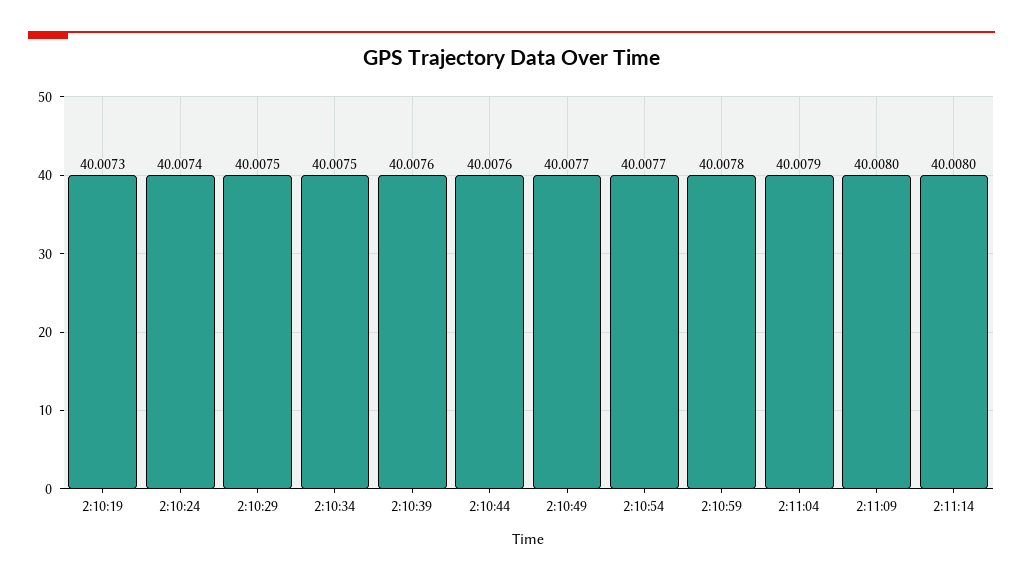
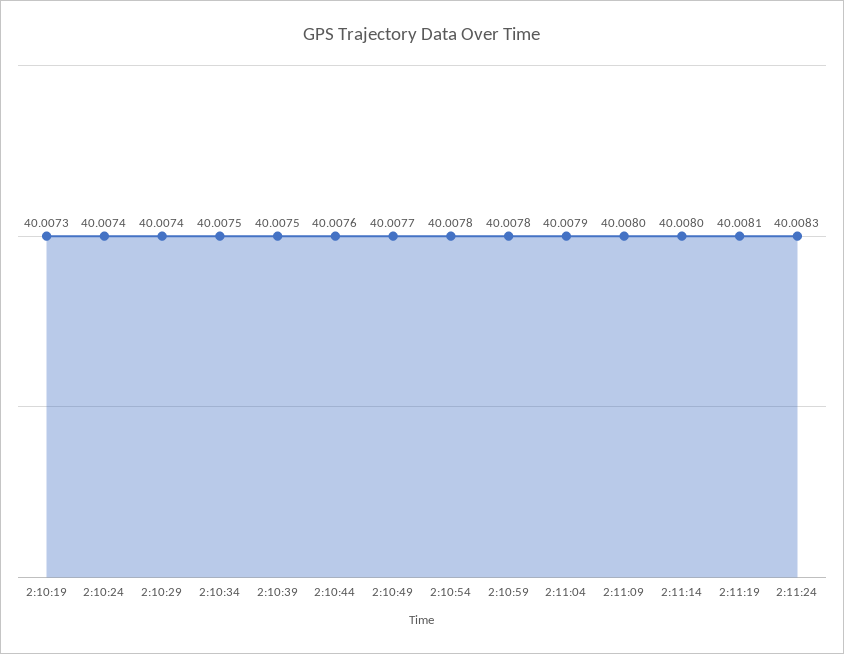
2:10:29: 40.0075 -> 40.0074
2:10:39: 40.0076 -> 40.0075
2:10:54: 40.0077 -> 40.0078
2:11:19: none -> 40.0081
2:11:24: none -> 40.0083

